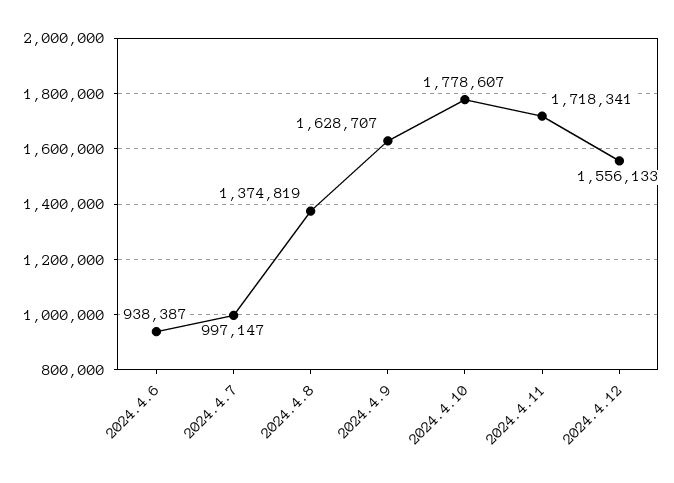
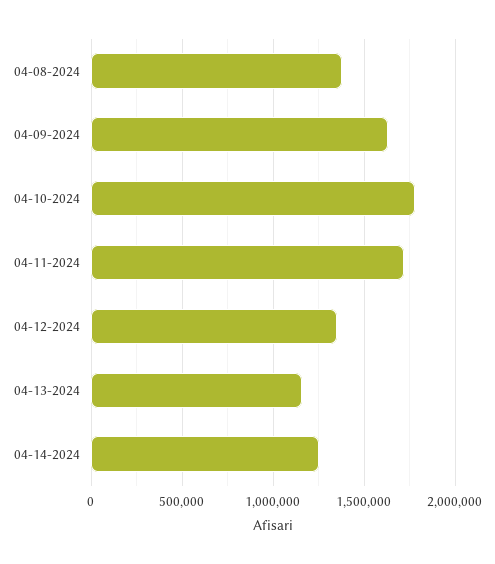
2024.4.6: 938387 -> none
2024.4.7: 997147 -> none
2024.4.12: 1556133 -> 1350000
04-13-2024: none -> 1150000
04-14-2024: none -> 1250000

